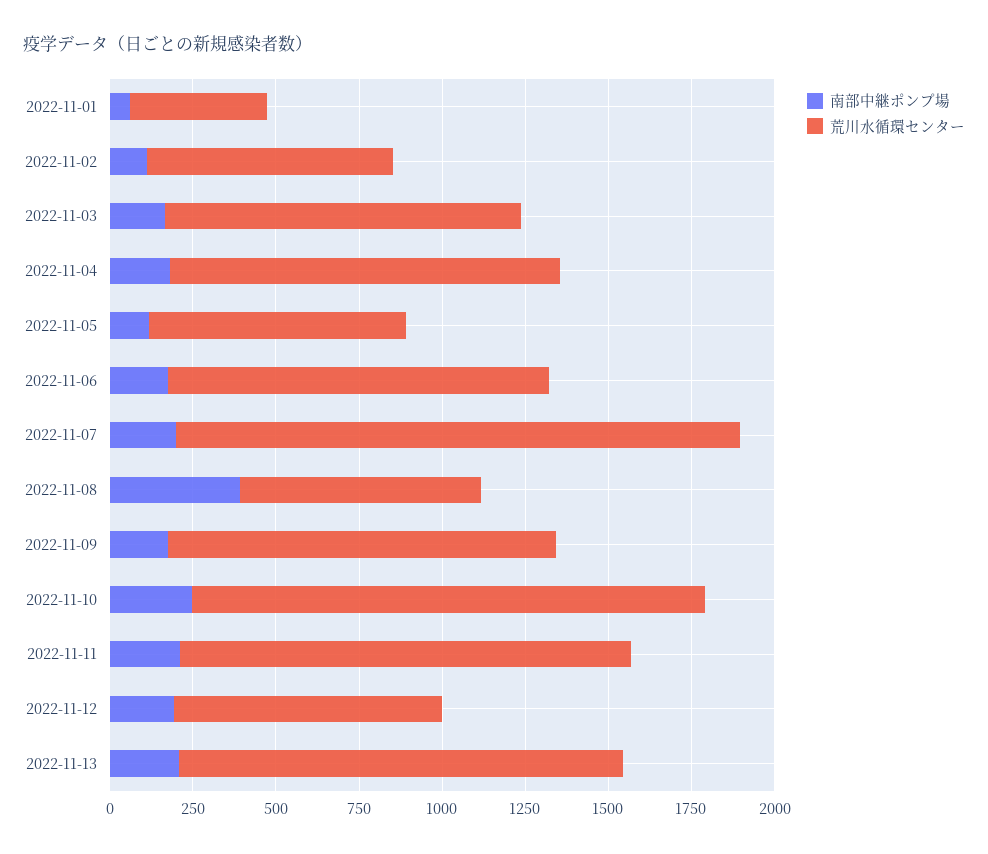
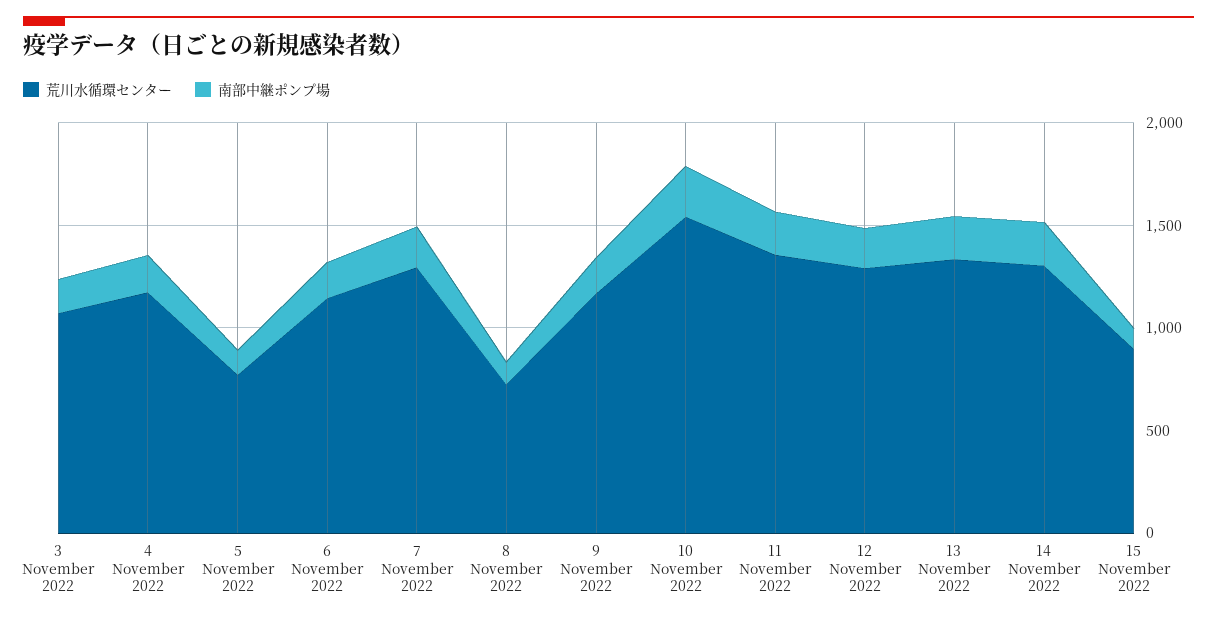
南部中継ポンプ場, 2022-11-01: 50 -> none
荒川水循環センター, 2022-11-01: 400 -> none
南部中継ポンプ場, 2022-11-02: 100 -> none
荒川水循環センター, 2022-11-02: 750 -> none
荒川水循環センター, 2022-11-07: 1700 -> 1300
南部中継ポンプ場, 2022-11-08: 400 -> 100
荒川水循環センター, 2022-11-12: 800 -> 1300
荒川水循環センター, 14 November 2022: none -> 1300
南部中継ポンプ場, 14 November 2022: none -> 200
荒川水循環センター, 15 November 2022: none -> 900
南部中継ポンプ場, 15 November 2022: none -> 100

